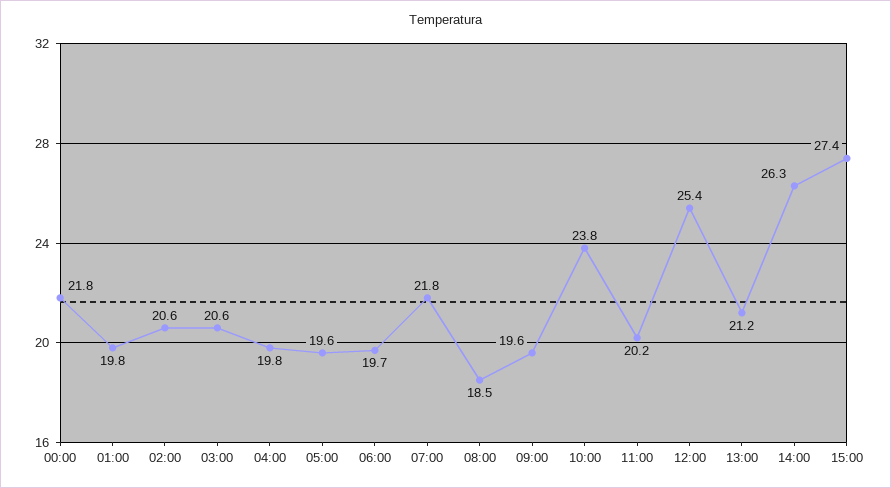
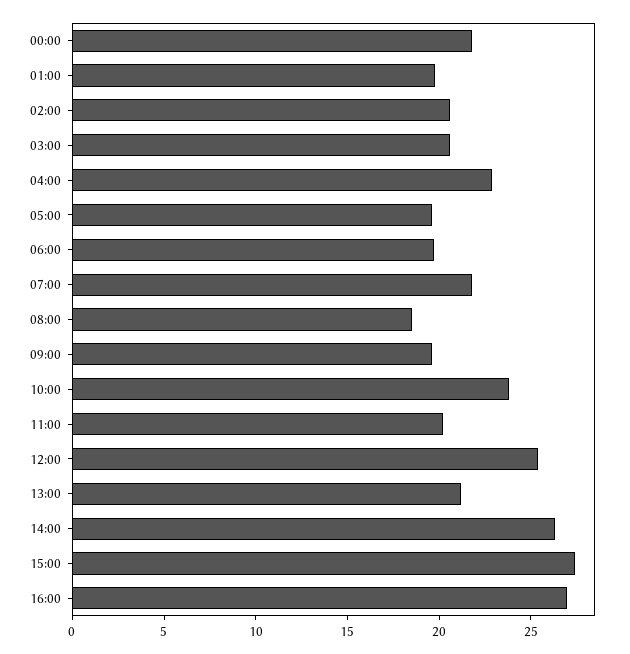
04:00: 19.8 -> 23
16:00: none -> 27

